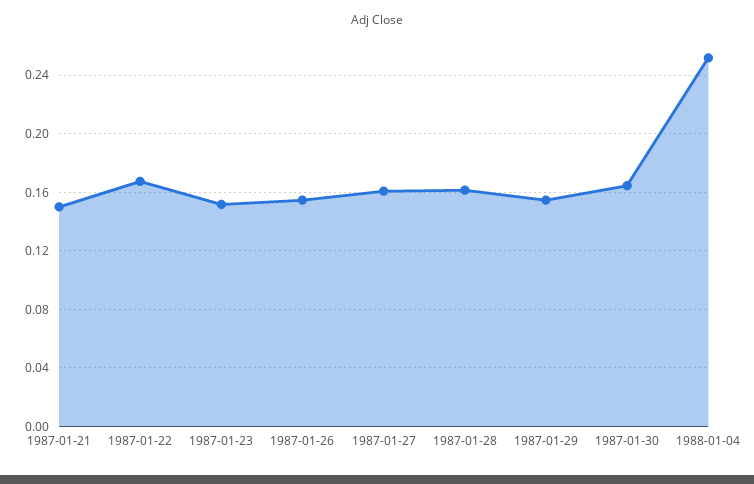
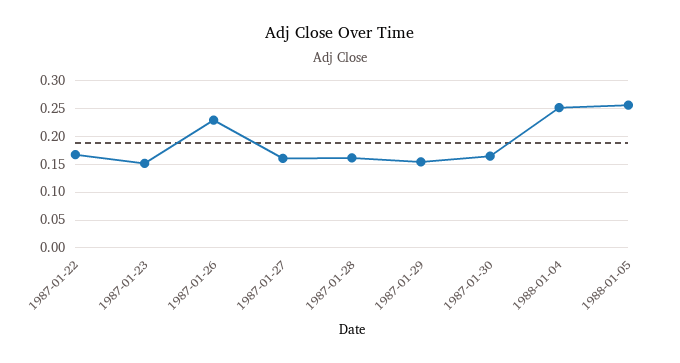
1987-01-21: 0.15 -> none
1987-01-26: 0.155 -> 0.225
1988-01-05: none -> 0.25

